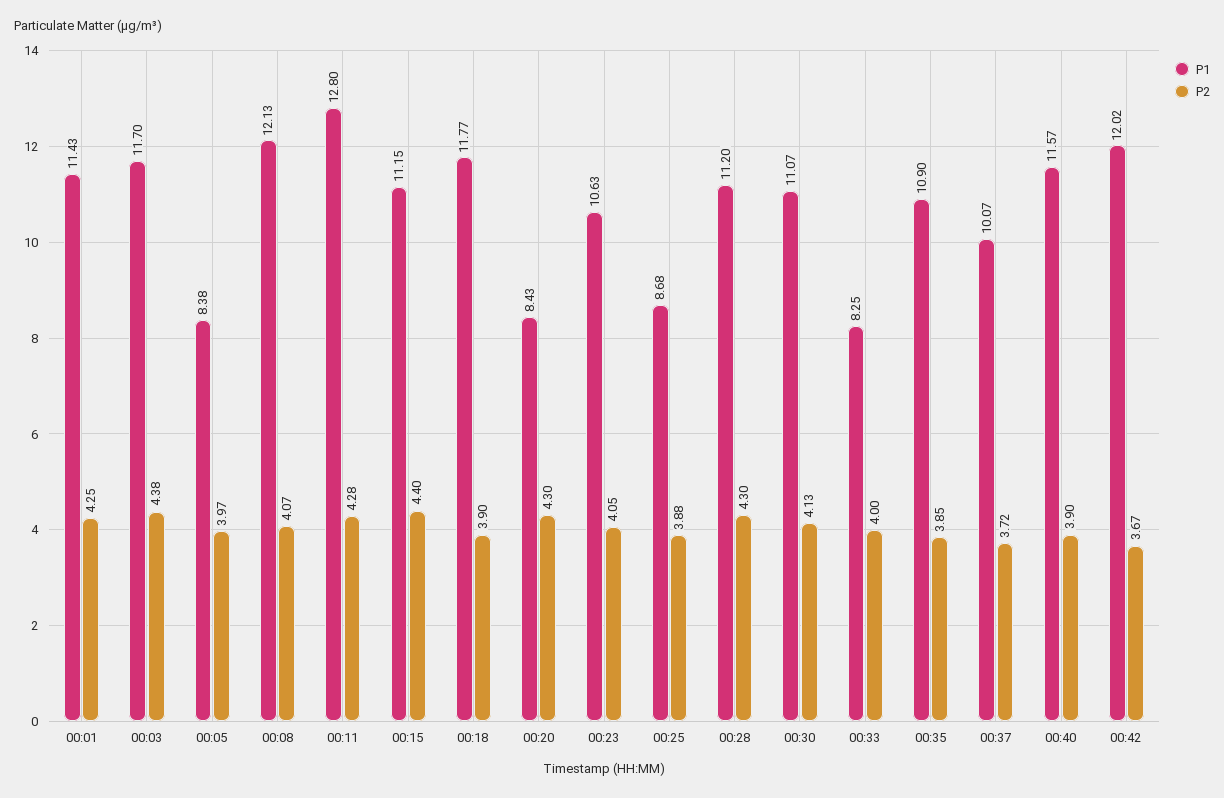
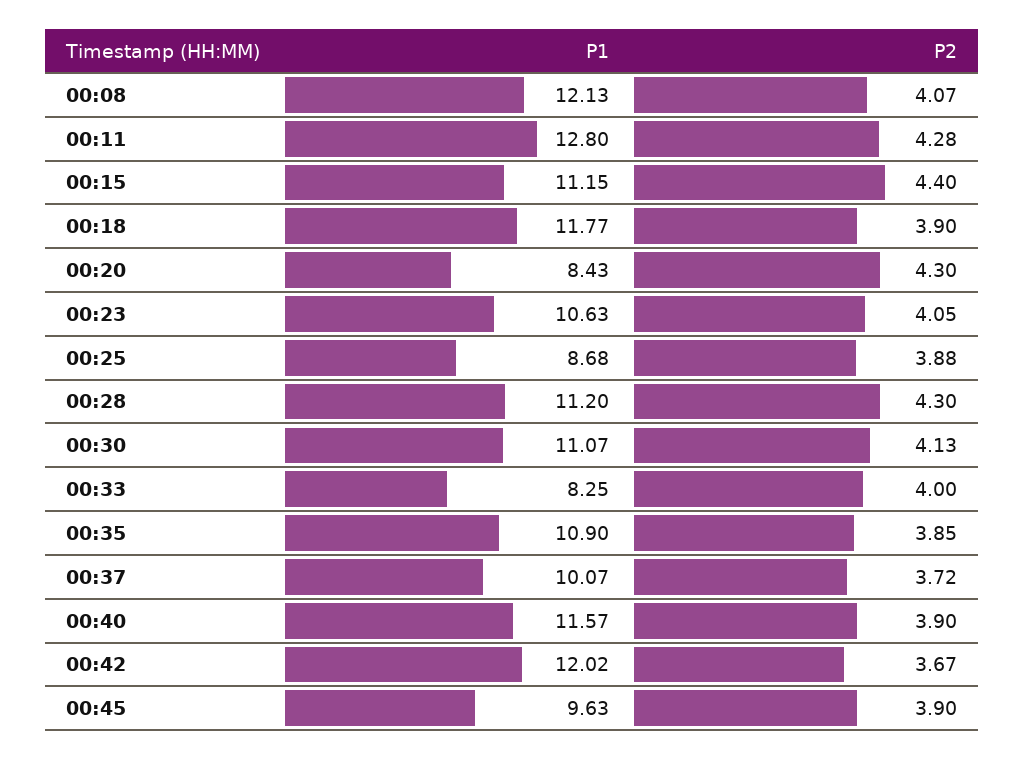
P1, 00:01: 11.43 -> none
P2, 00:01: 4.25 -> none
P1, 00:03: 11.7 -> none
P2, 00:03: 4.38 -> none
P1, 00:05: 8.38 -> none
P2, 00:05: 3.97 -> none
P1, 00:45: none -> 9.63
P2, 00:45: none -> 3.9

